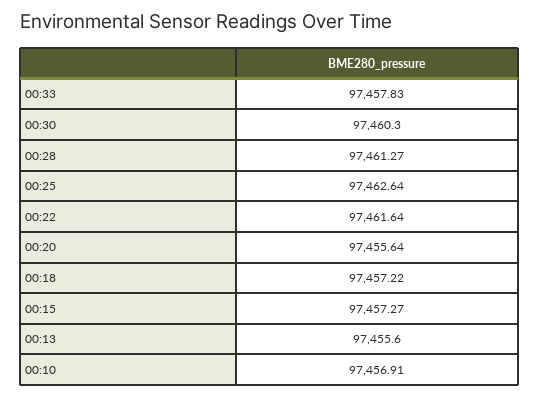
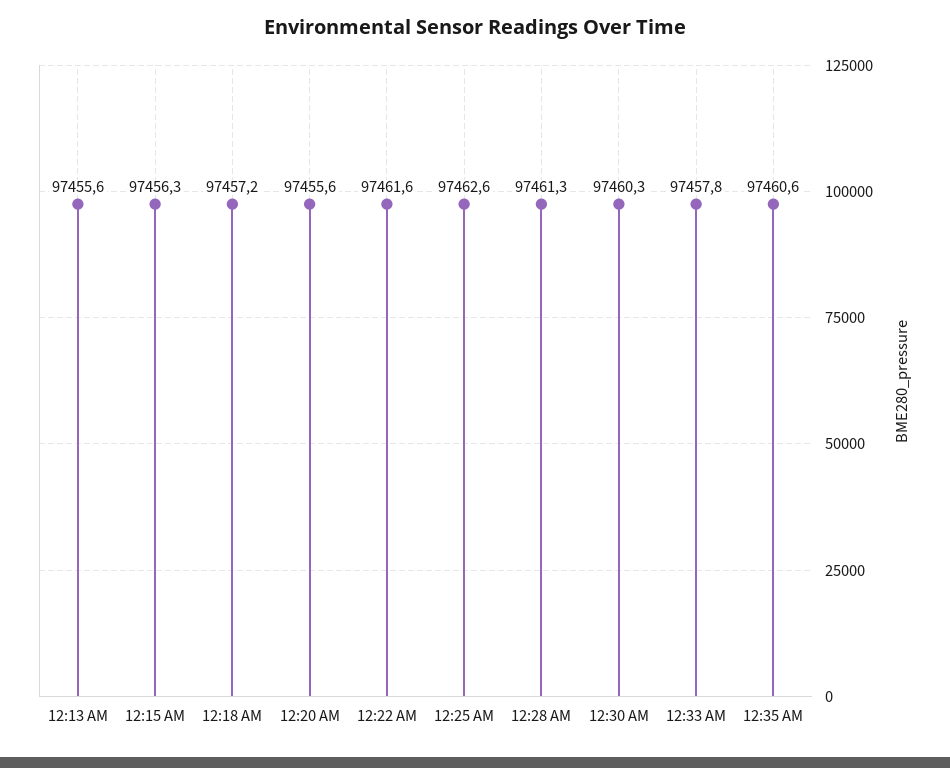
00:15: 97457.27 -> 97456.3
00:10: 97456.91 -> none
12:35 AM: none -> 97460.6

